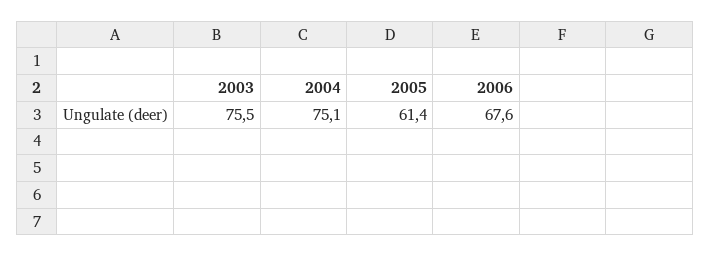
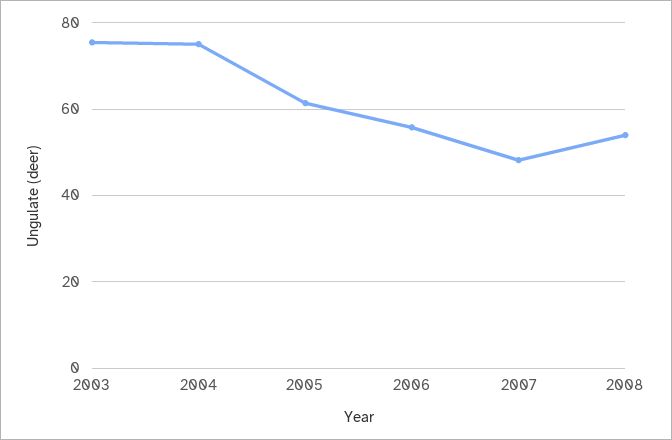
2006: 67.6 -> 56
2007: none -> 48
2008: none -> 54

